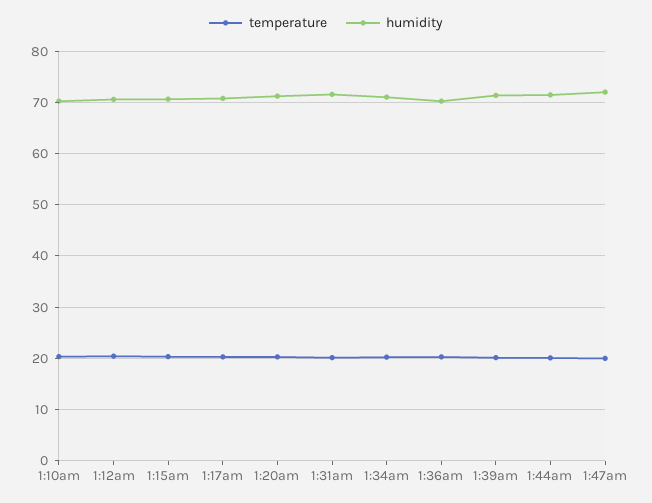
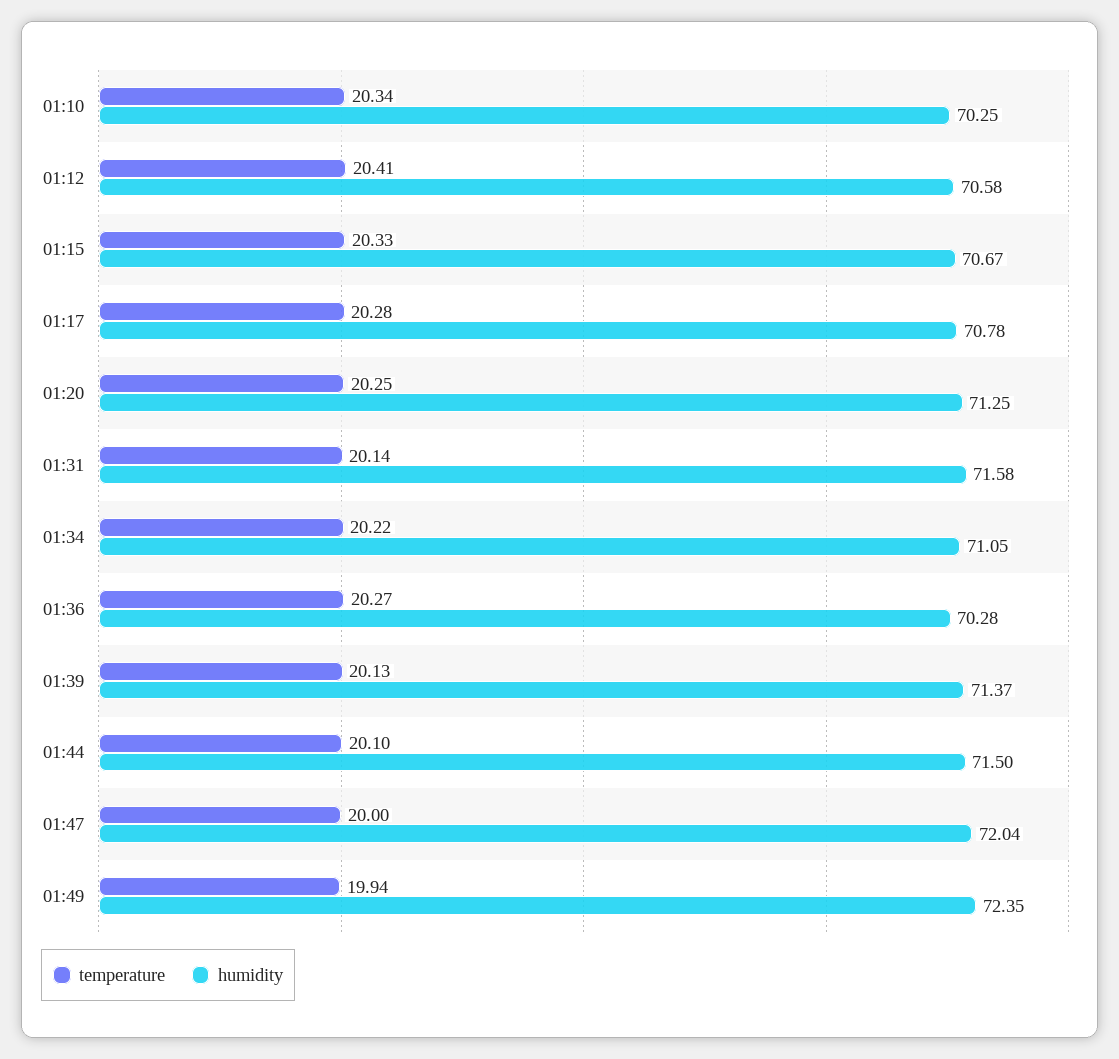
temperature, 01:49: none -> 19.94
humidity, 01:49: none -> 72.35

